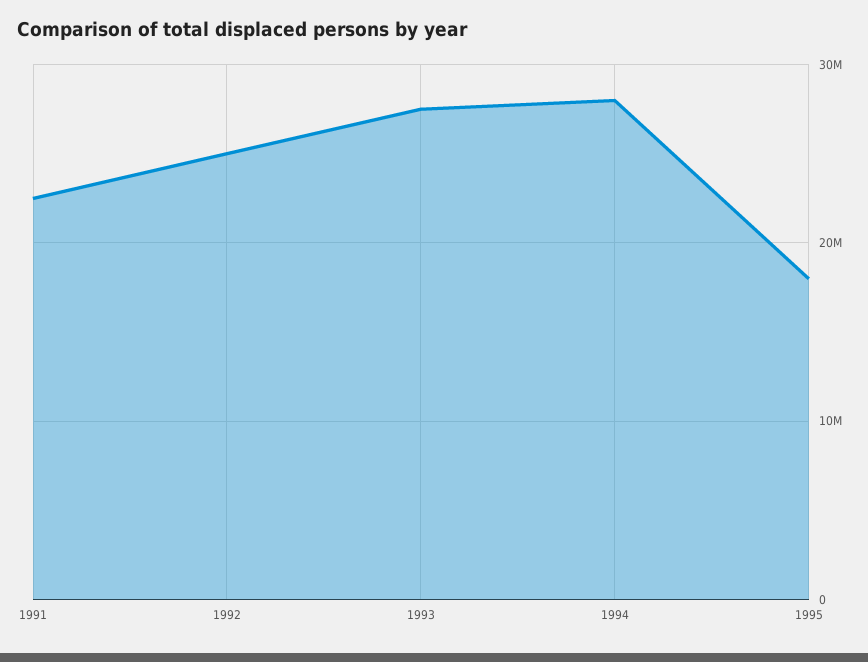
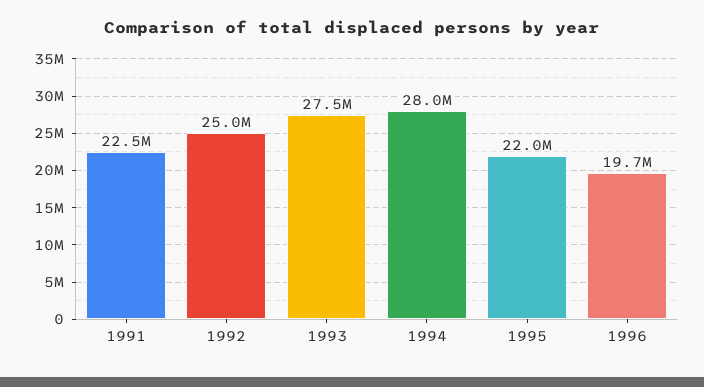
1995: 18000000 -> 22000000
1996: none -> 19700000

